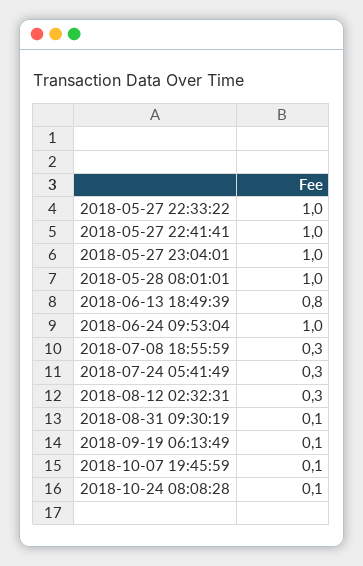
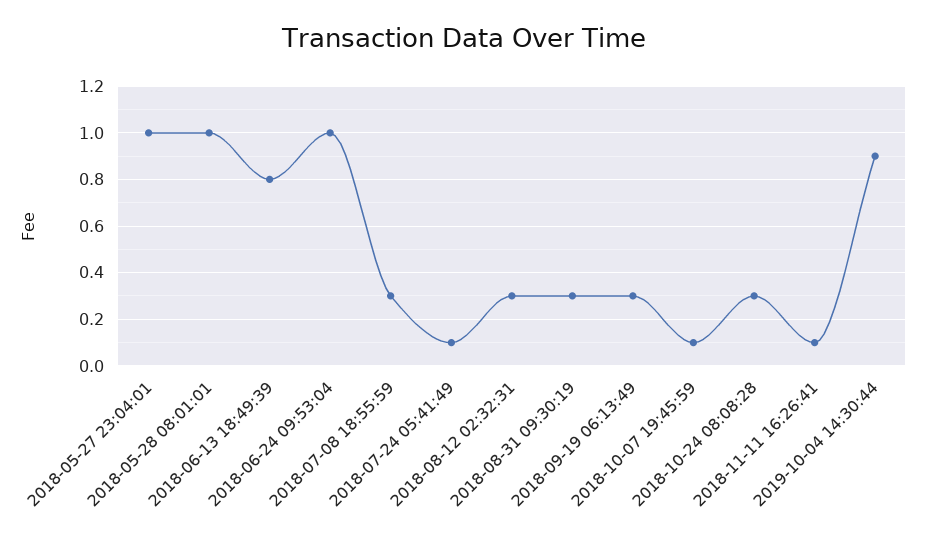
2018-05-27 22:33:22: 1 -> none
2018-05-27 22:41:41: 1 -> none
2018-07-24 05:41:49: 0.3 -> 0.1
2018-08-31 09:30:19: 0.1 -> 0.3
2018-09-19 06:13:49: 0.1 -> 0.3
2018-10-24 08:08:28: 0.1 -> 0.3
2018-11-11 16:26:41: none -> 0.1
2019-10-04 14:30:44: none -> 0.9

